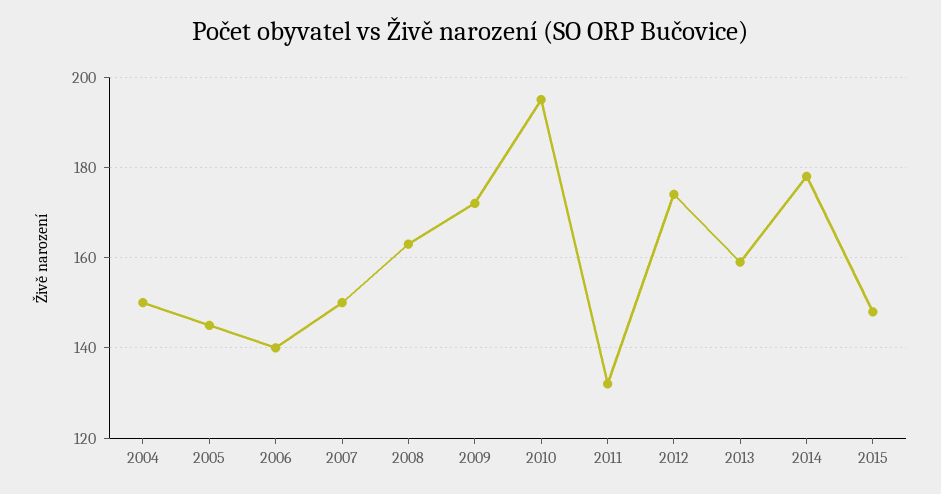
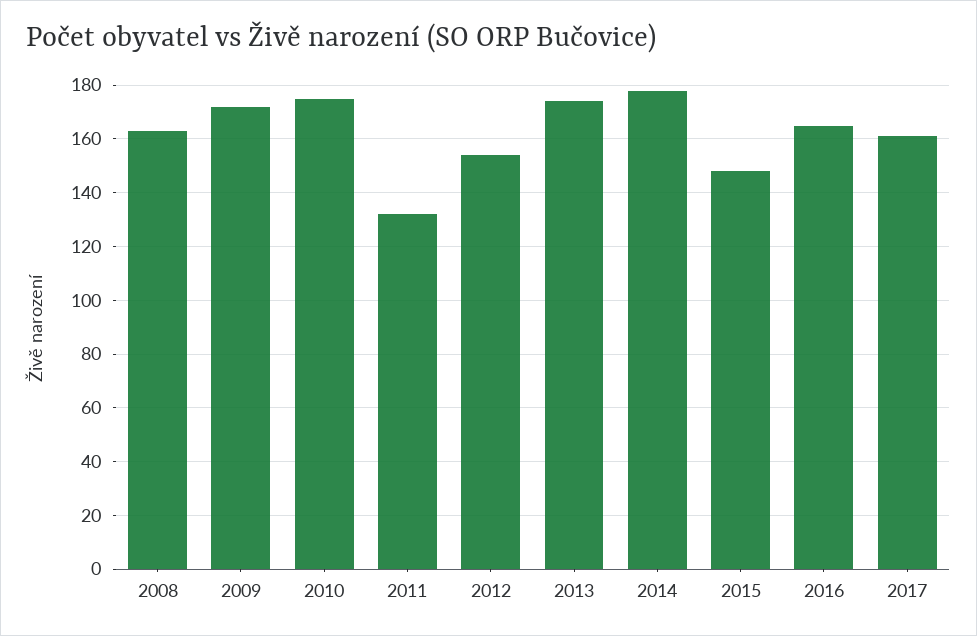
2004: 150 -> none
2005: 145 -> none
2006: 140 -> none
2007: 150 -> none
2010: 195 -> 175
2012: 175 -> 155
2013: 160 -> 175
2016: none -> 165
2017: none -> 160

